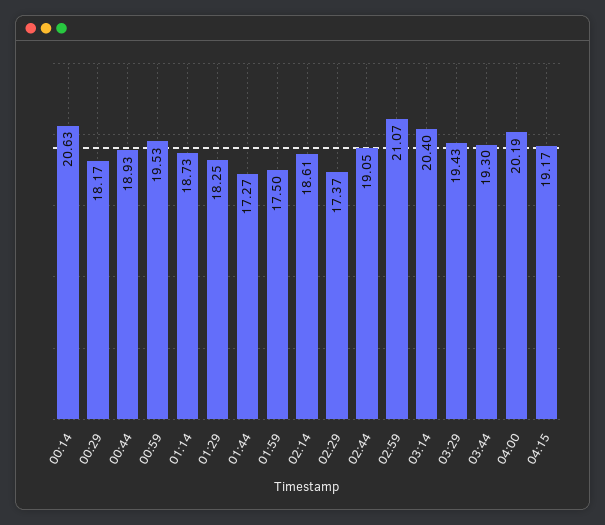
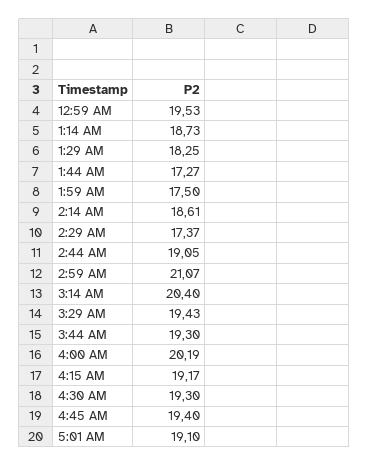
00:14: 20.63 -> none
00:29: 18.17 -> none
00:44: 18.93 -> none
4:30 AM: none -> 19.3
4:45 AM: none -> 19.4
5:01 AM: none -> 19.1

